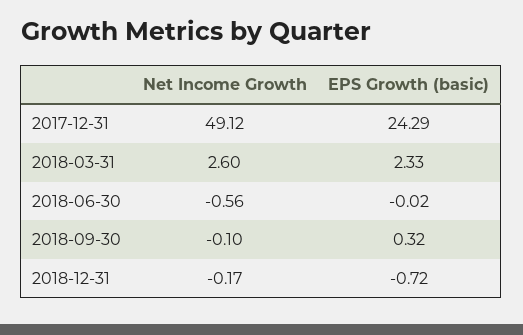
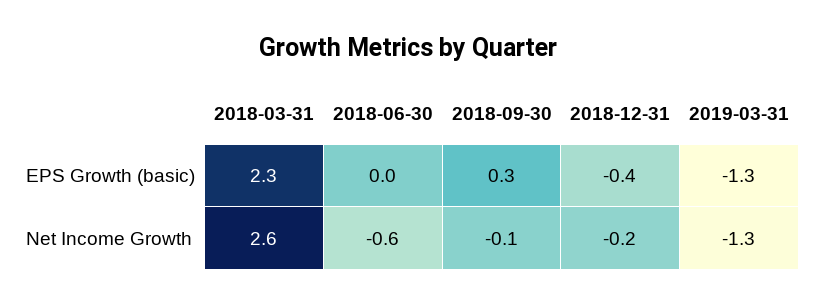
Net Income Growth, 2017-12-31: 49.12 -> none
EPS Growth (basic), 2017-12-31: 24.29 -> none
EPS Growth (basic), 2018-12-31: -0.72 -> -0.4
EPS Growth (basic), 2019-03-31: none -> -1.3
Net Income Growth, 2019-03-31: none -> -1.3

